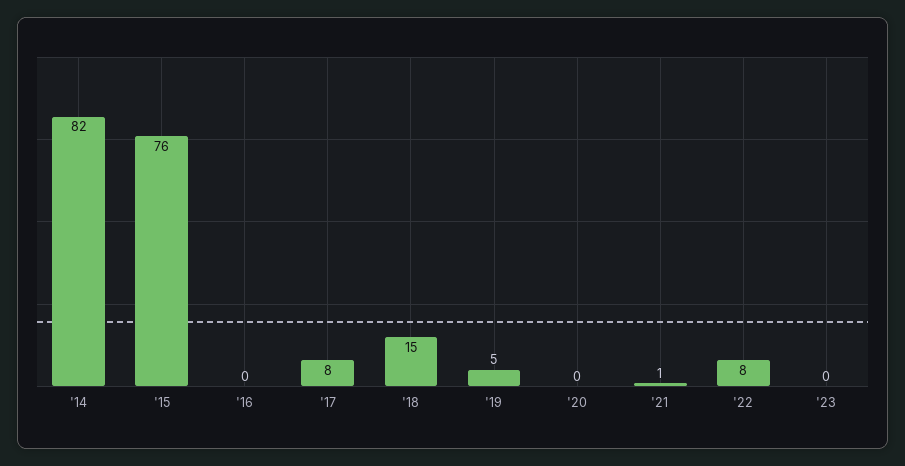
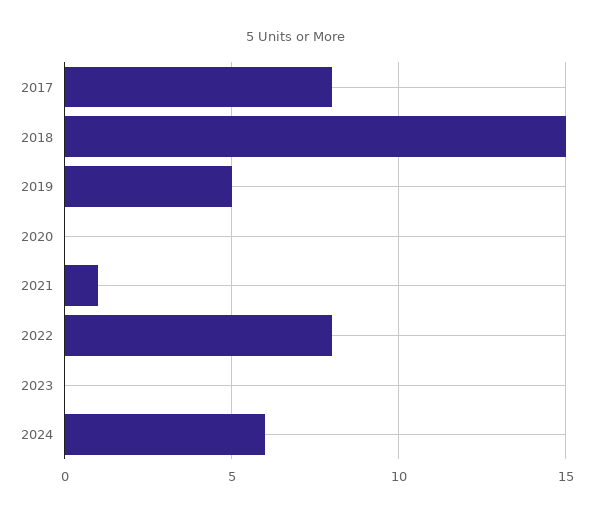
'14: 82 -> none
'15: 76 -> none
'16: 0 -> none
2024: none -> 6

